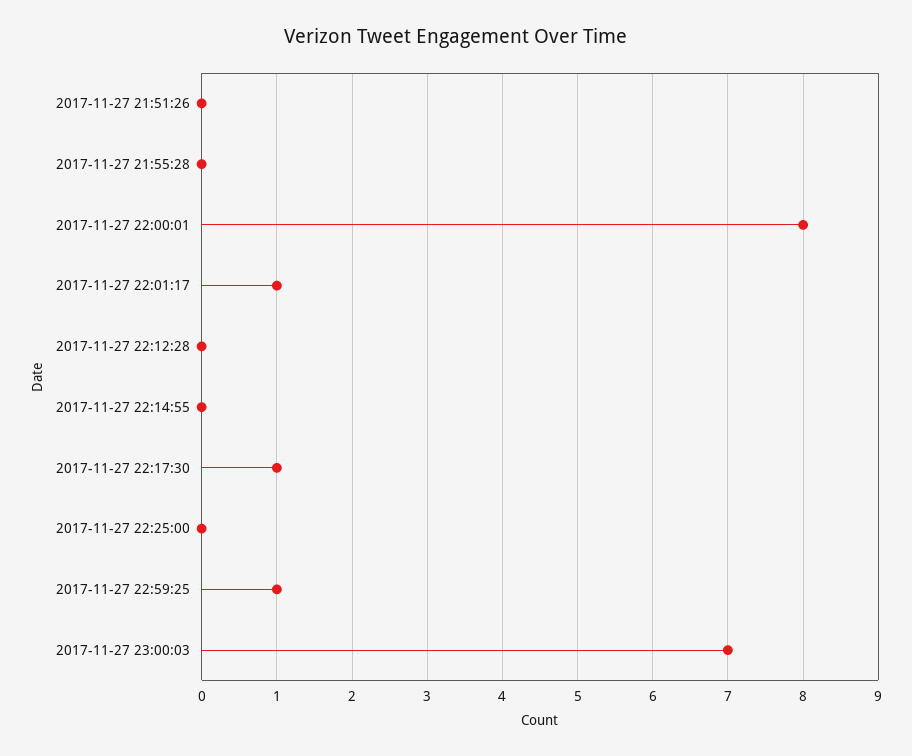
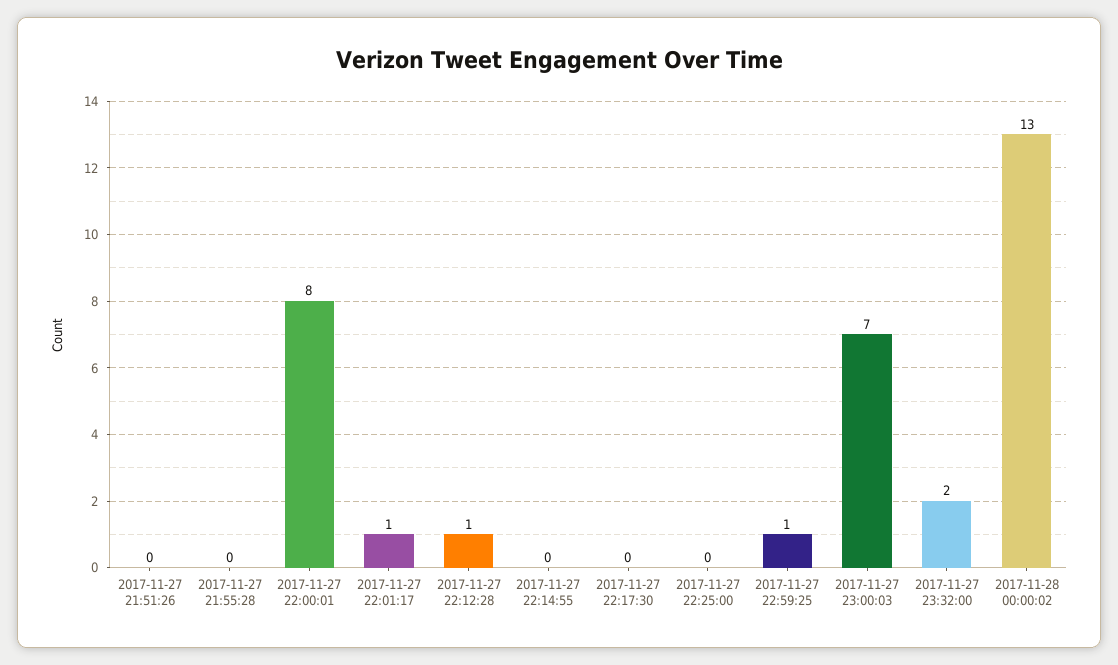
2017-11-27 22:12:28: 0 -> 1
2017-11-27 22:17:30: 1 -> 0
2017-11-27 23:32:00: none -> 2
2017-11-28 00:00:02: none -> 13

